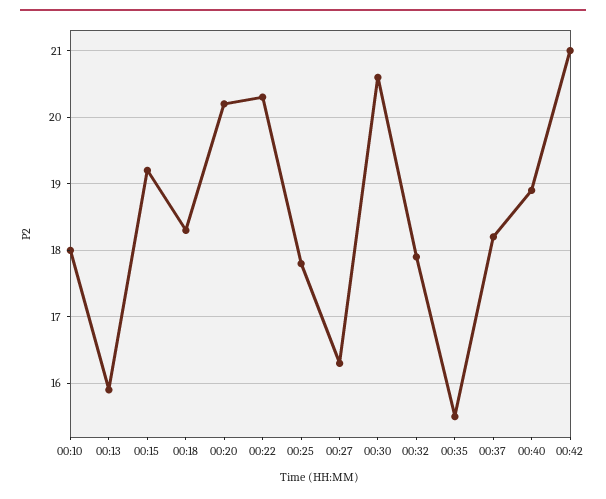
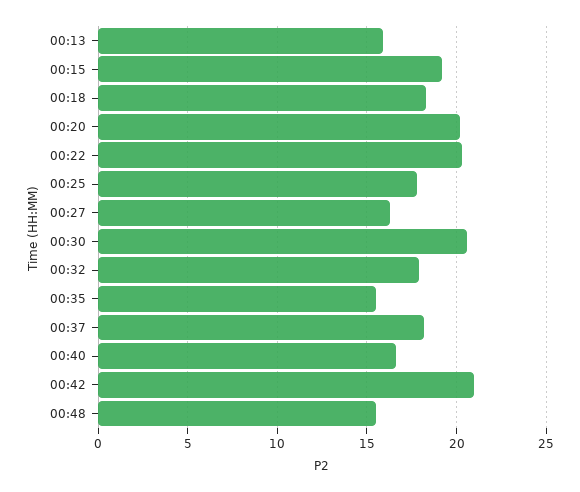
00:10: 18 -> none
00:40: 18.9 -> 16.5
00:48: none -> 15.5

